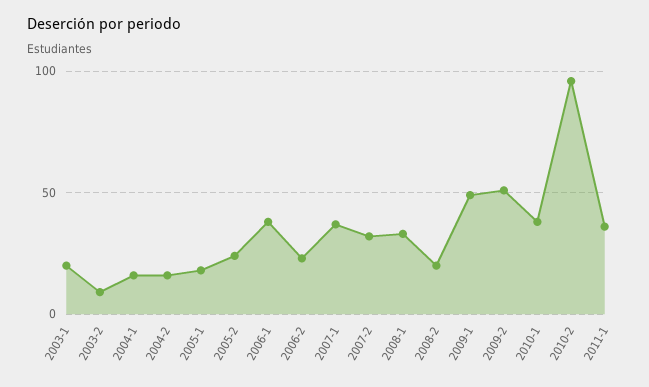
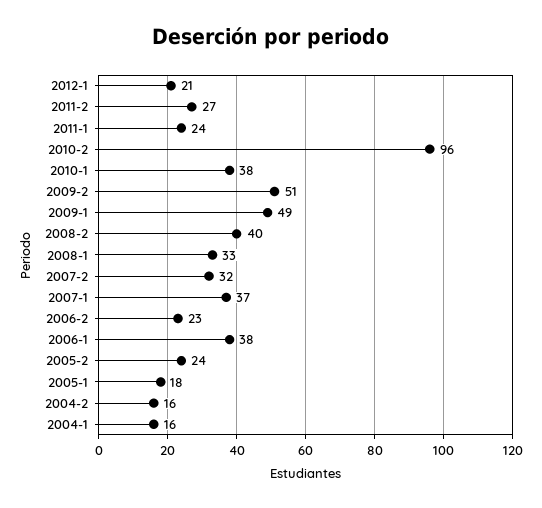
2003-1: 20 -> none
2003-2: 10 -> none
2008-2: 20 -> 40
2011-1: 35 -> 24
2012-1: none -> 21
2011-2: none -> 27

